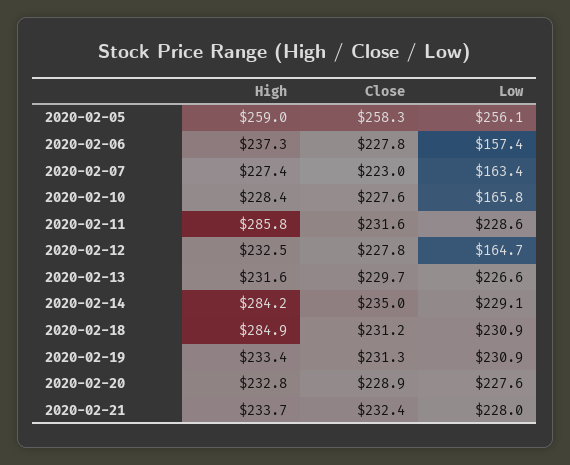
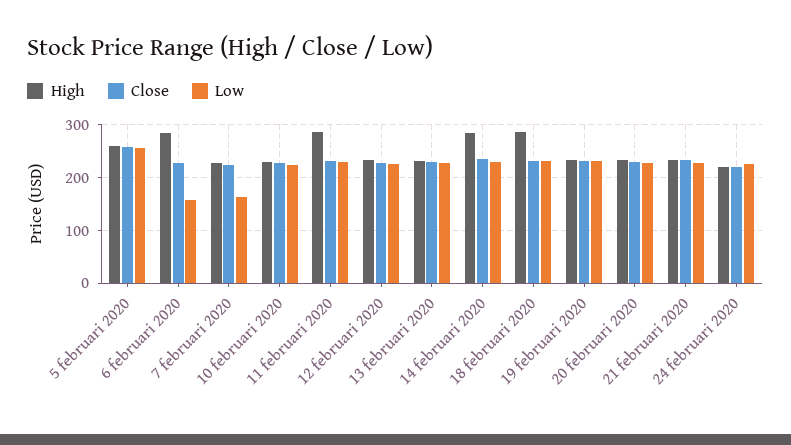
High, 2020-02-06: 237.3 -> 280
Low, 2020-02-10: 165.8 -> 220
Low, 2020-02-12: 164.7 -> 220
High, 24 februari 2020: none -> 220
Close, 24 februari 2020: none -> 220
Low, 24 februari 2020: none -> 220

